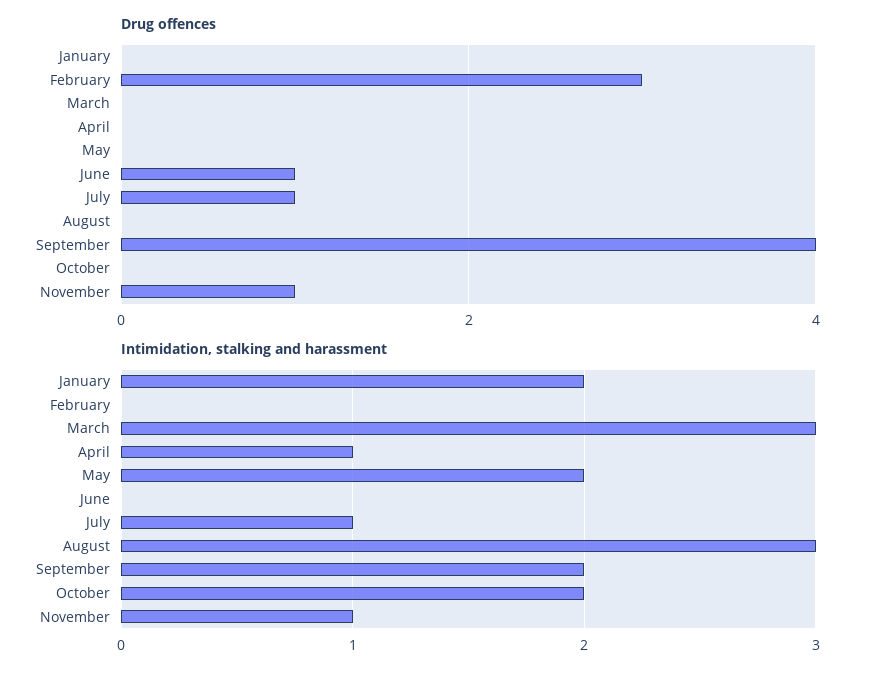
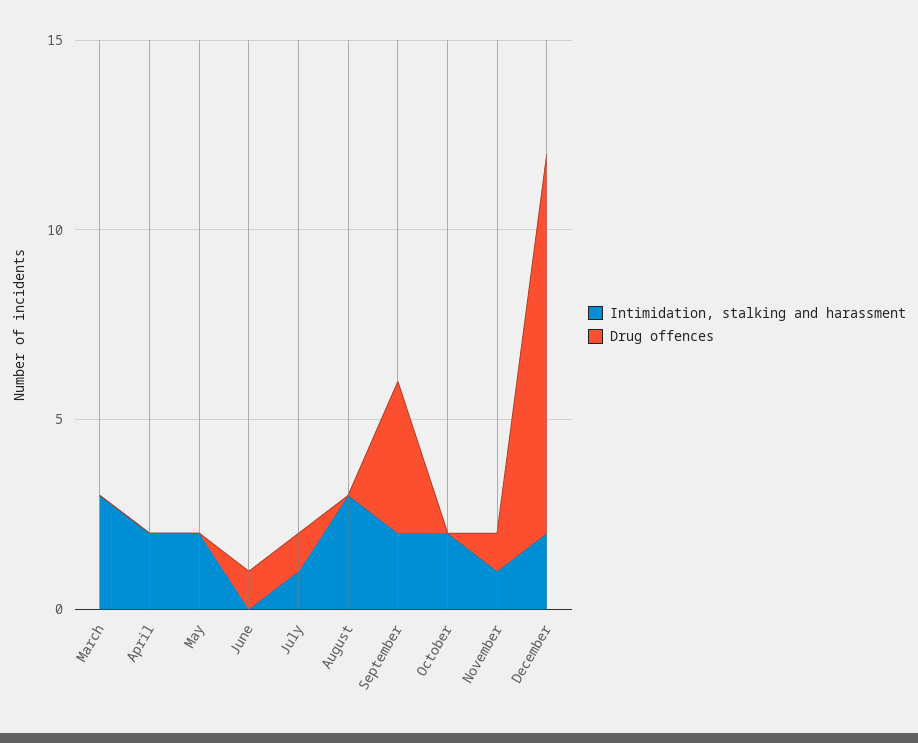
Drug offences, January: 0 -> none
Drug offences, February: 3 -> none
Intimidation, stalking and harassment, January: 2 -> none
Intimidation, stalking and harassment, February: 0 -> none
Intimidation, stalking and harassment, April: 1 -> 2
Intimidation, stalking and harassment, December: none -> 2
Drug offences, December: none -> 10

